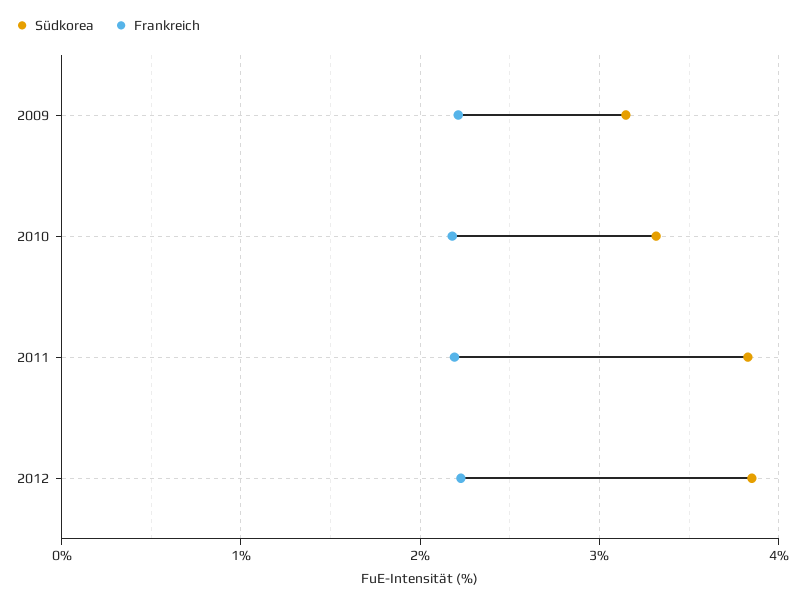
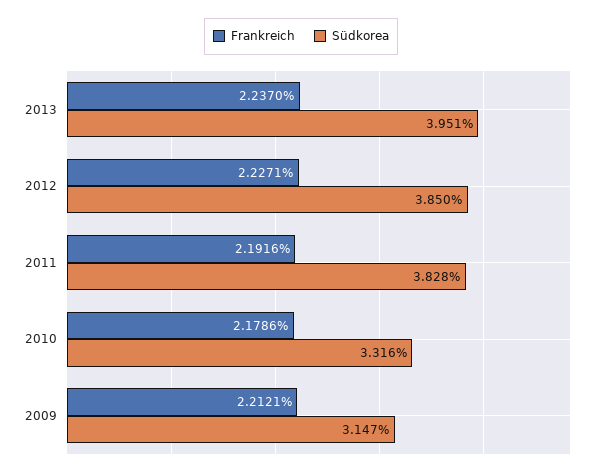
Frankreich, 2013: none -> 2.237
Südkorea, 2013: none -> 3.951

